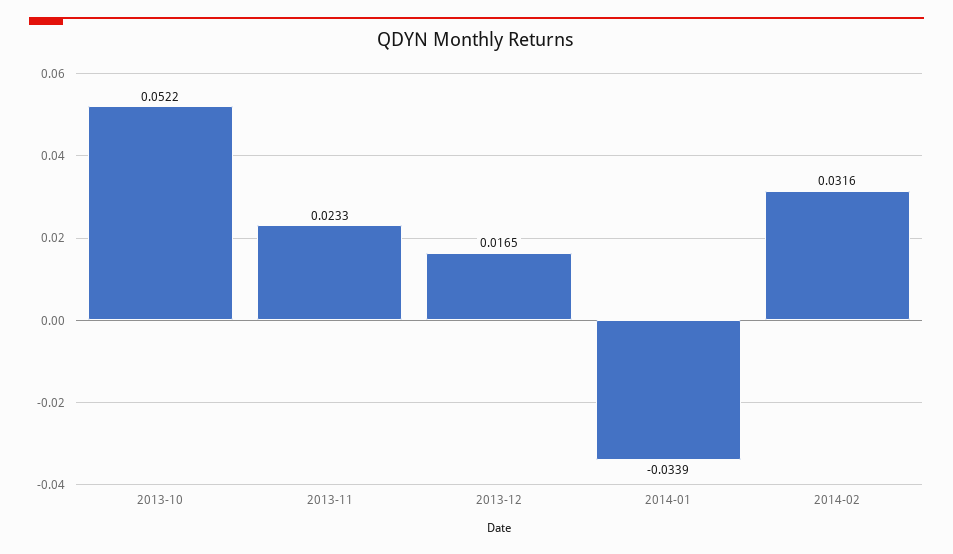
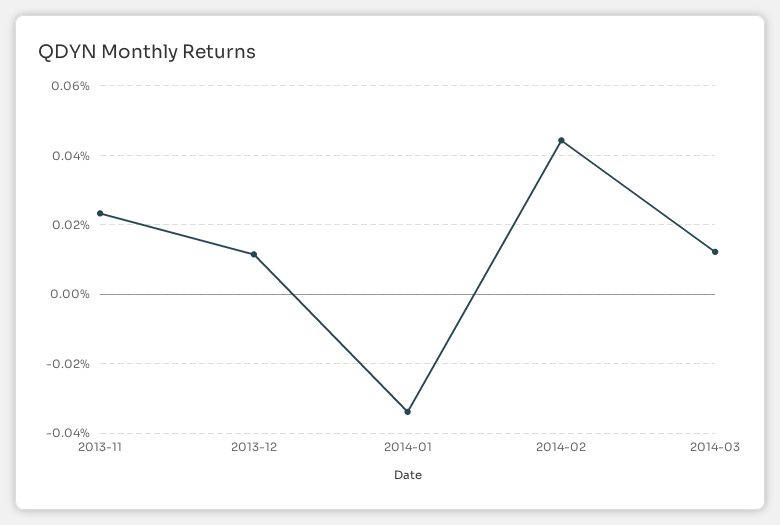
2013-10: 0.0522 -> none
2013-12: 0.0165 -> 0.012
2014-02: 0.0316 -> 0.044
2014-03: none -> 0.012

